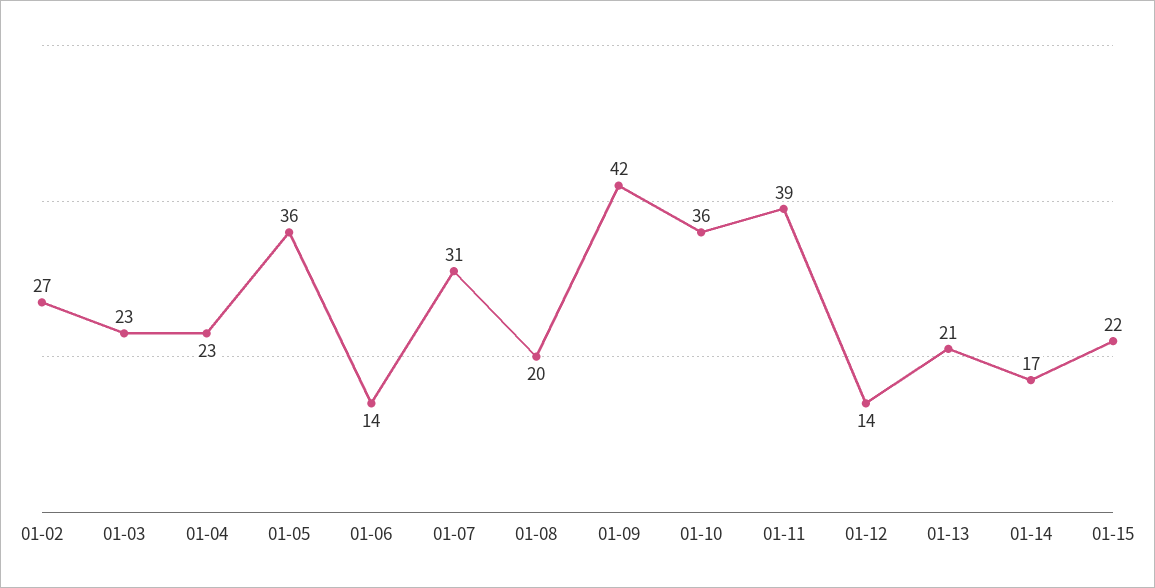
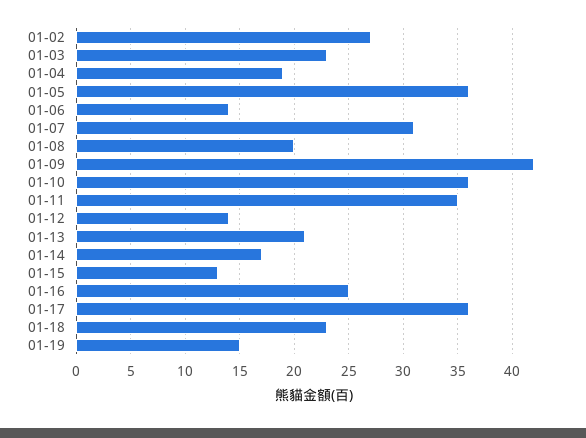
01-04: 23 -> 19
01-11: 39 -> 35
01-15: 22 -> 13
01-16: none -> 25
01-17: none -> 36
01-18: none -> 23
01-19: none -> 15

